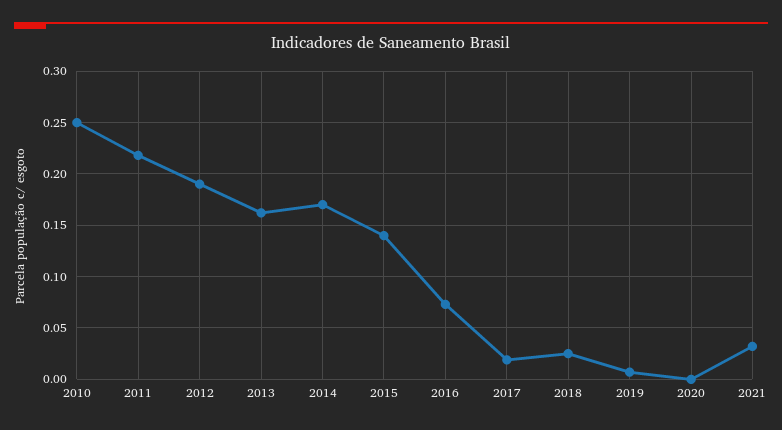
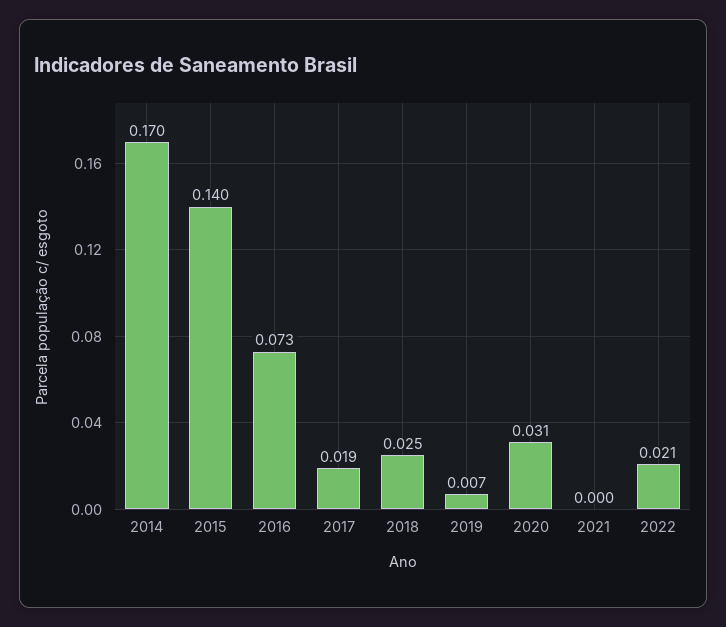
2010: 0.25 -> none
2011: 0.22 -> none
2012: 0.19 -> none
2013: 0.16 -> none
2020: 0 -> 0.031
2021: 0.03 -> 0
2022: none -> 0.021

